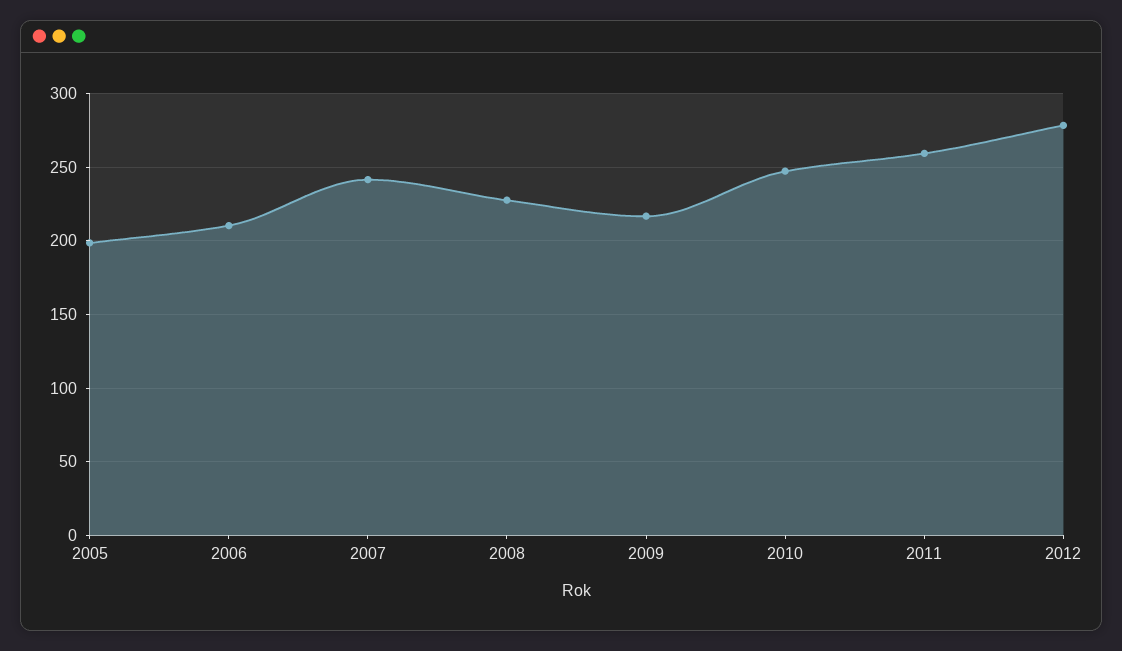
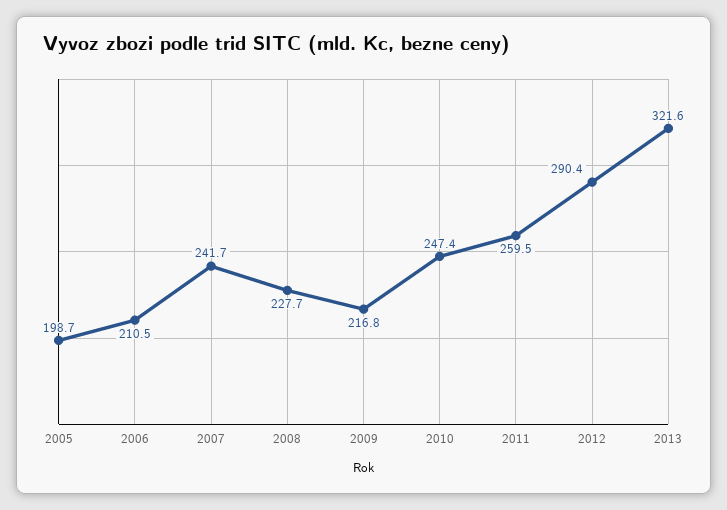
2012: 280 -> 290.4
2013: none -> 321.6

